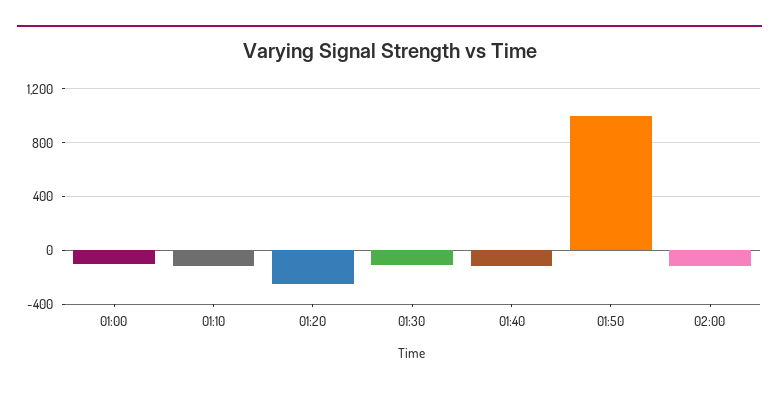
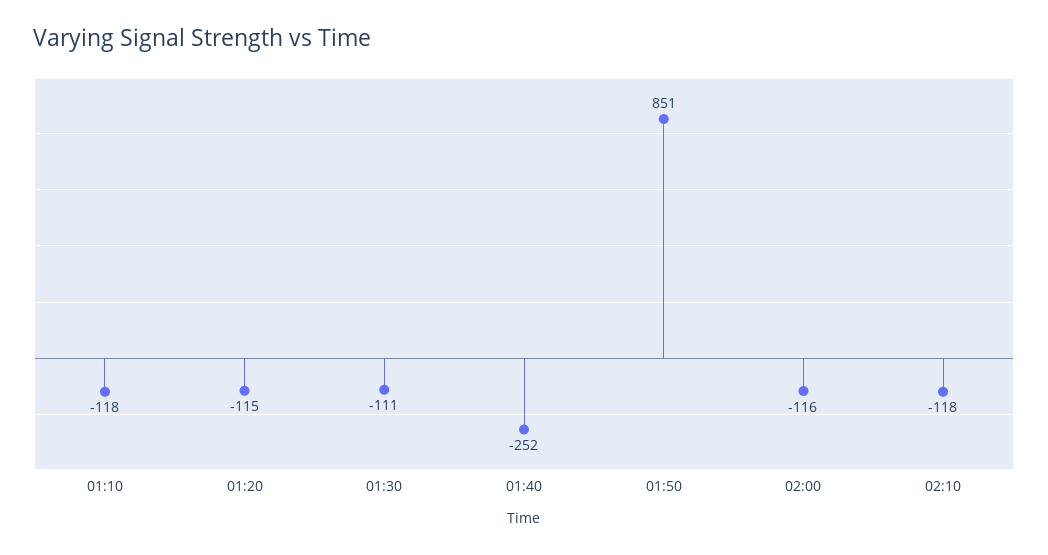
01:00: -100 -> none
01:20: -250 -> -115
01:40: -100 -> -252
01:50: 1000 -> 851
02:10: none -> -118

